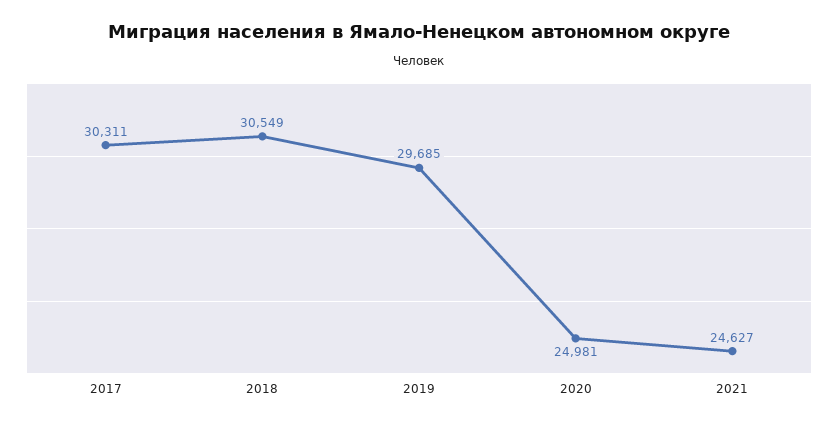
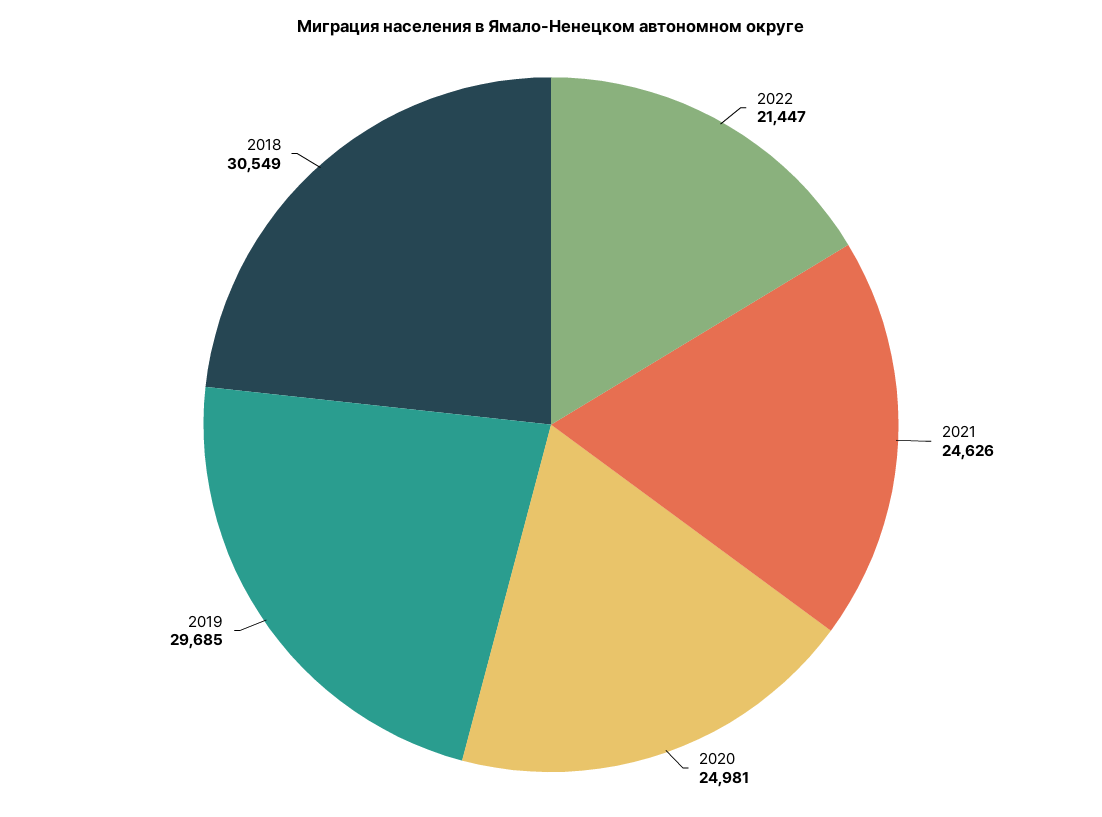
2017: 30311 -> none
2021: 24627 -> 24626
2022: none -> 21447

